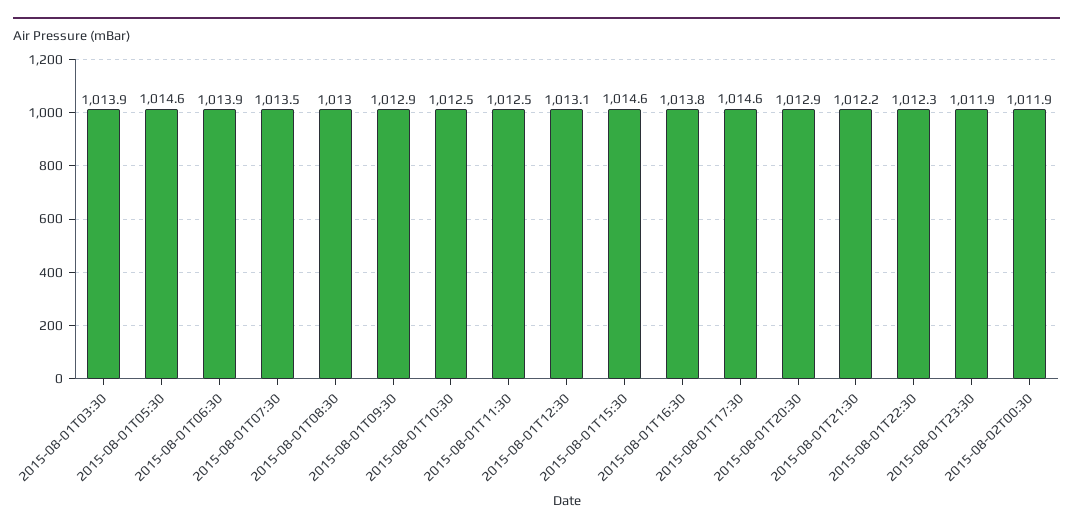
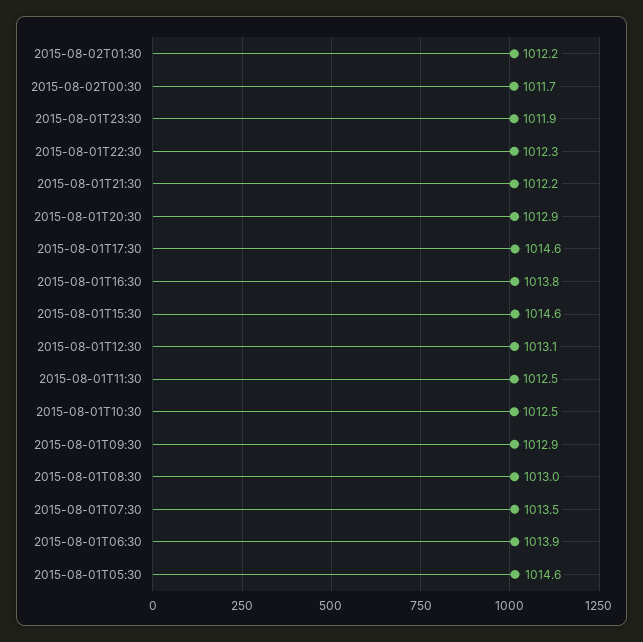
2015-08-01T03:30: 1013.9 -> none
2015-08-02T00:30: 1011.9 -> 1011.7
2015-08-02T01:30: none -> 1012.2

